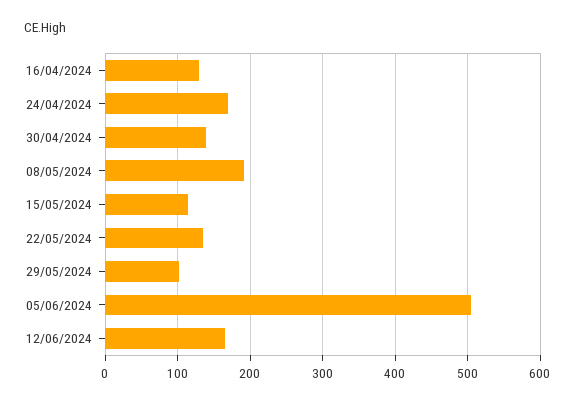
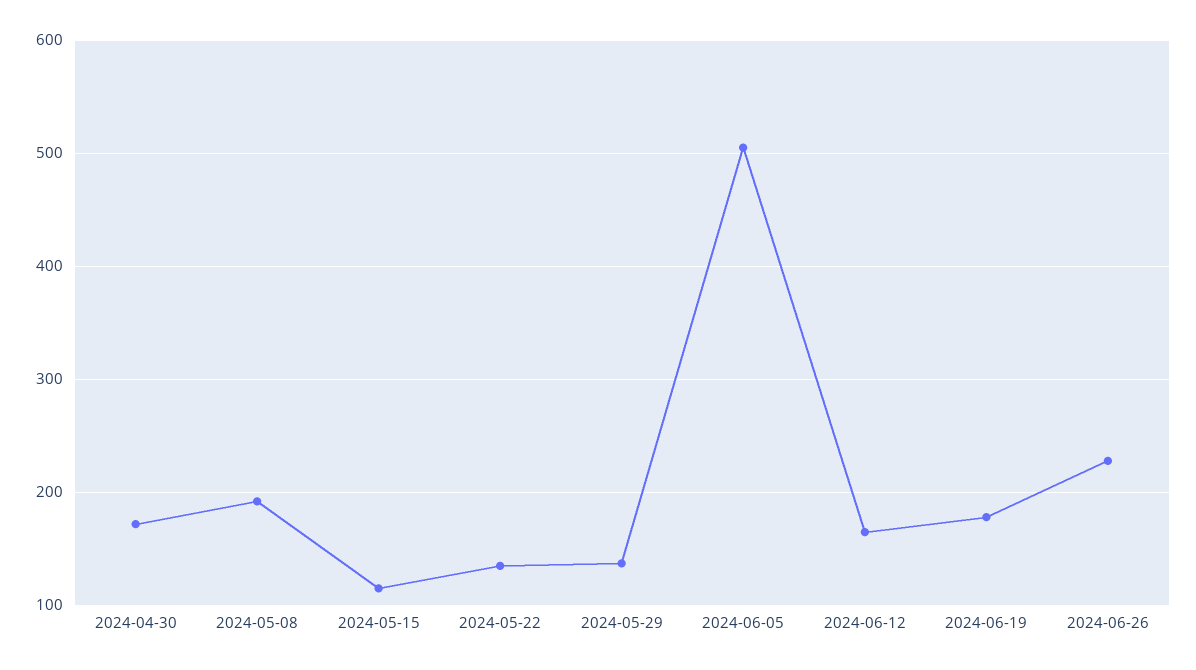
16/04/2024: 130 -> none
24/04/2024: 170 -> none
30/04/2024: 140 -> 170
29/05/2024: 100 -> 140
2024-06-19: none -> 180
2024-06-26: none -> 230

